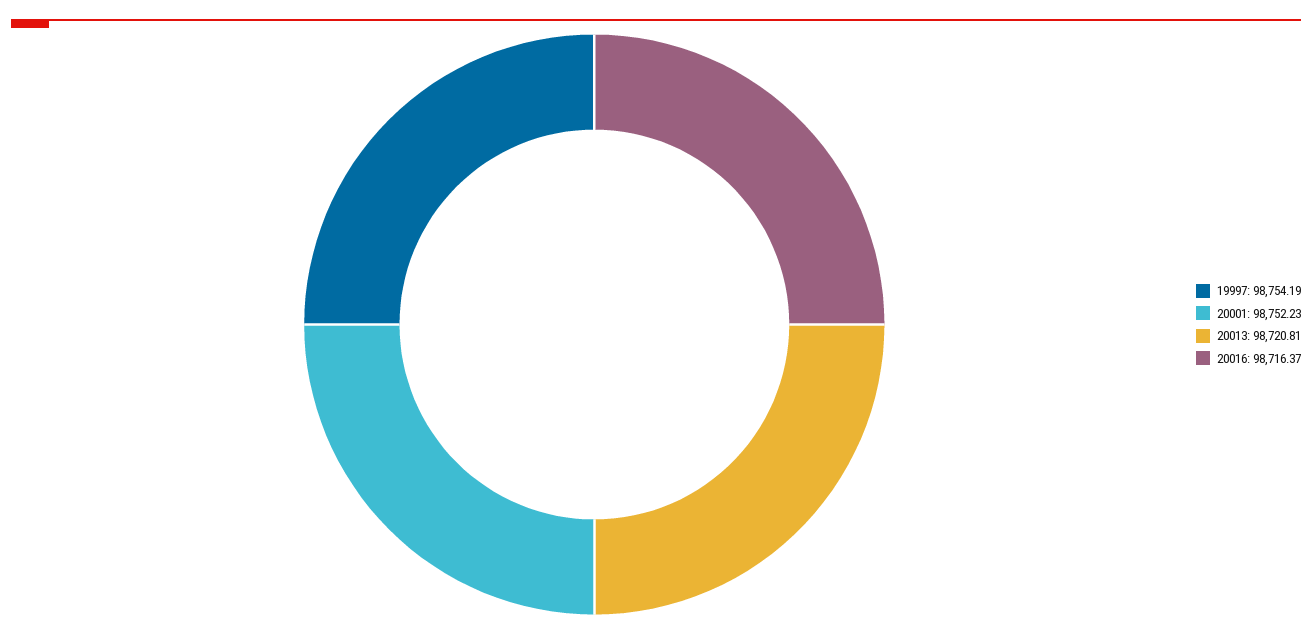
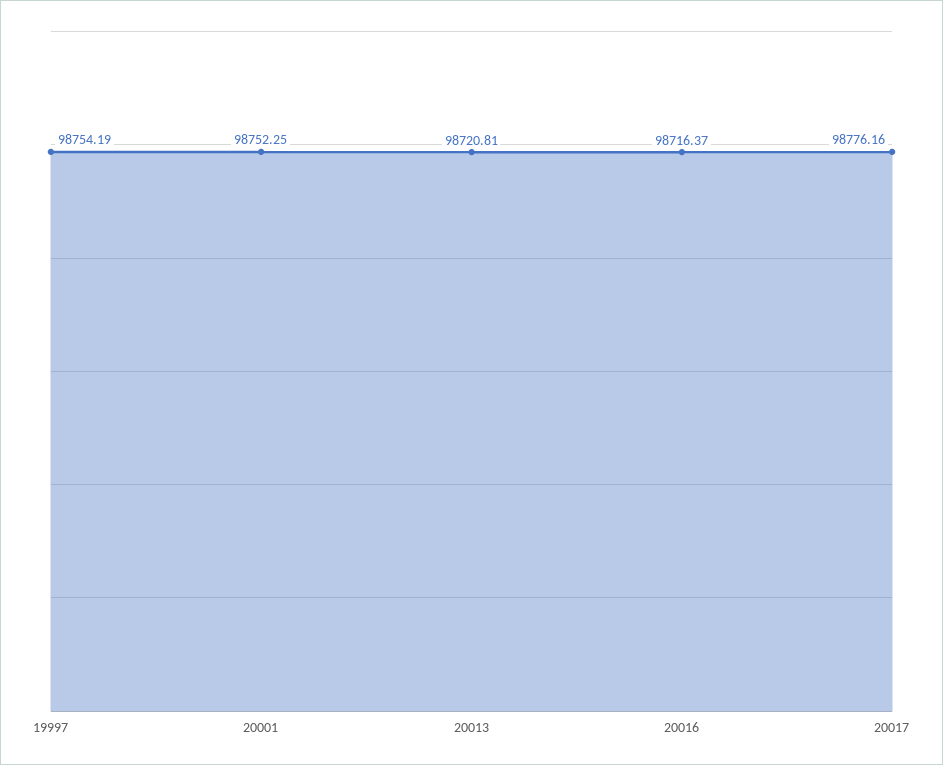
20001: 98752.23 -> 98752.25
20017: none -> 98776.16

